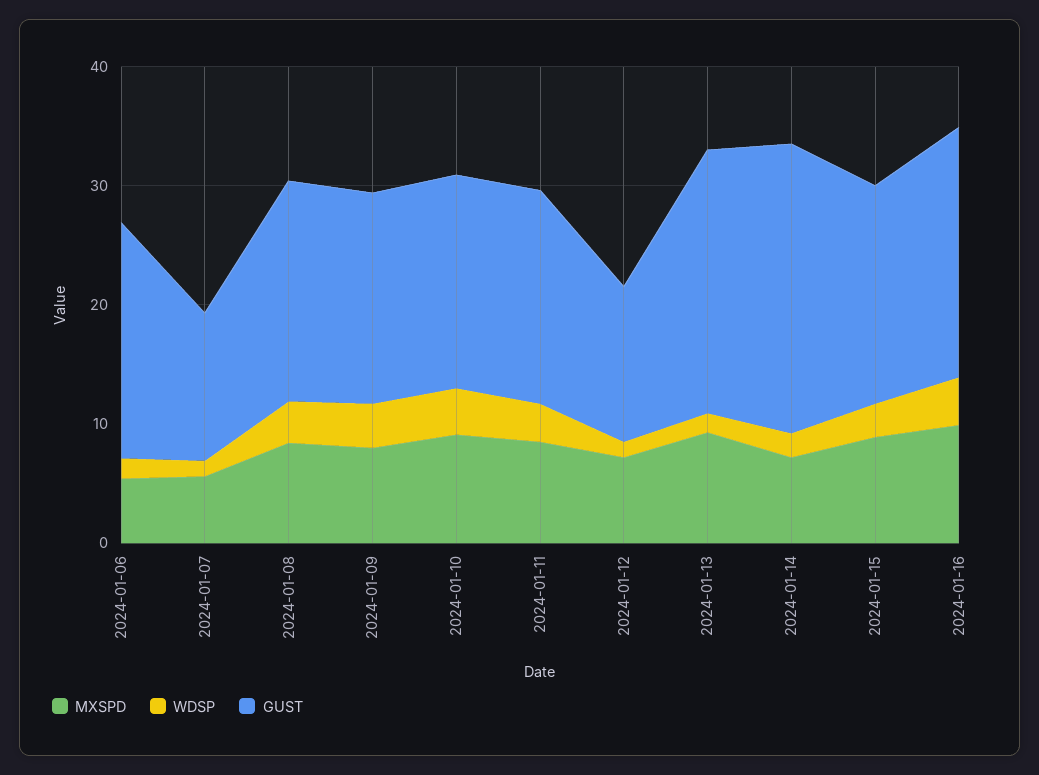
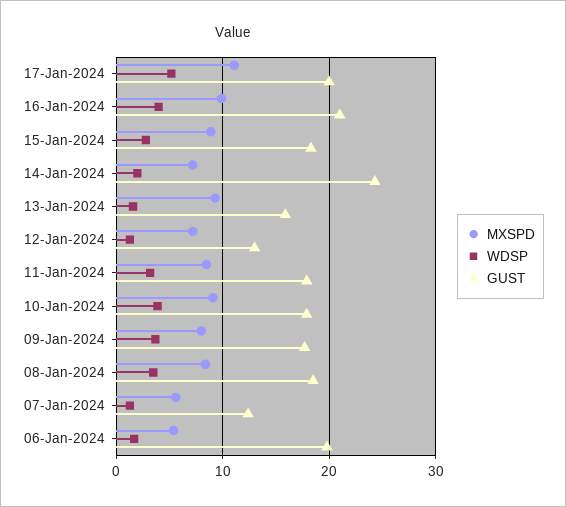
GUST, 2024-01-13: 22 -> 16
MXSPD, 17-Jan-2024: none -> 11
WDSP, 17-Jan-2024: none -> 5
GUST, 17-Jan-2024: none -> 20

